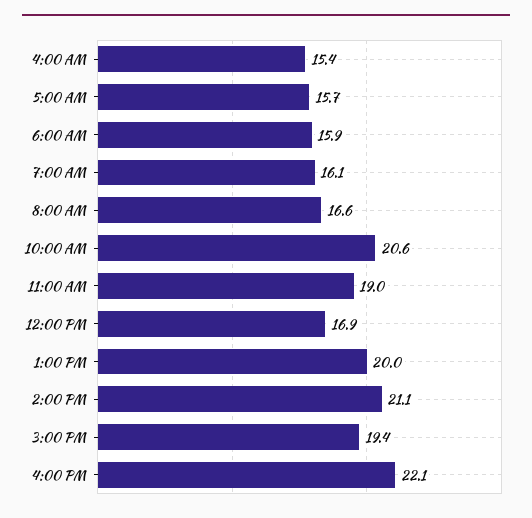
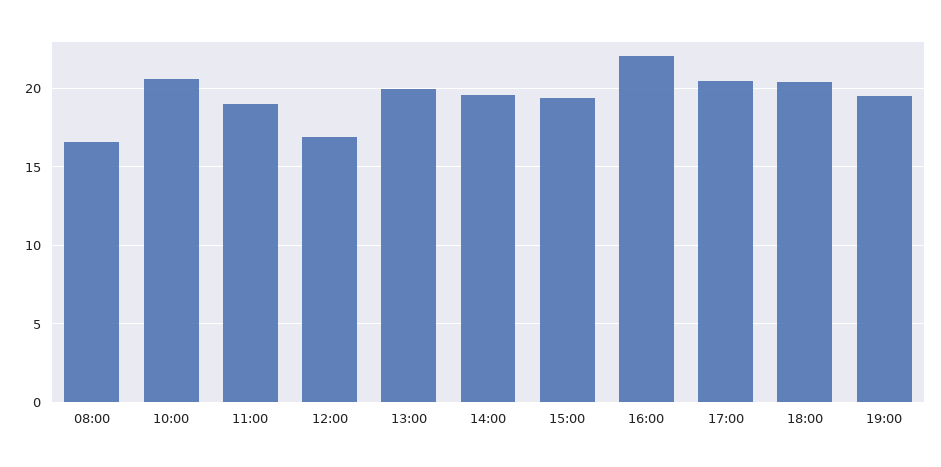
4:00 AM: 15.4 -> none
5:00 AM: 15.7 -> none
6:00 AM: 15.9 -> none
7:00 AM: 16.1 -> none
2:00 PM: 21.1 -> 19.5
17:00: none -> 20.5
18:00: none -> 20.5
19:00: none -> 19.5

